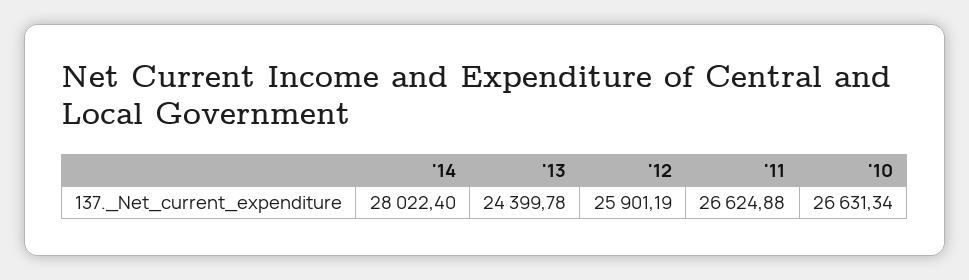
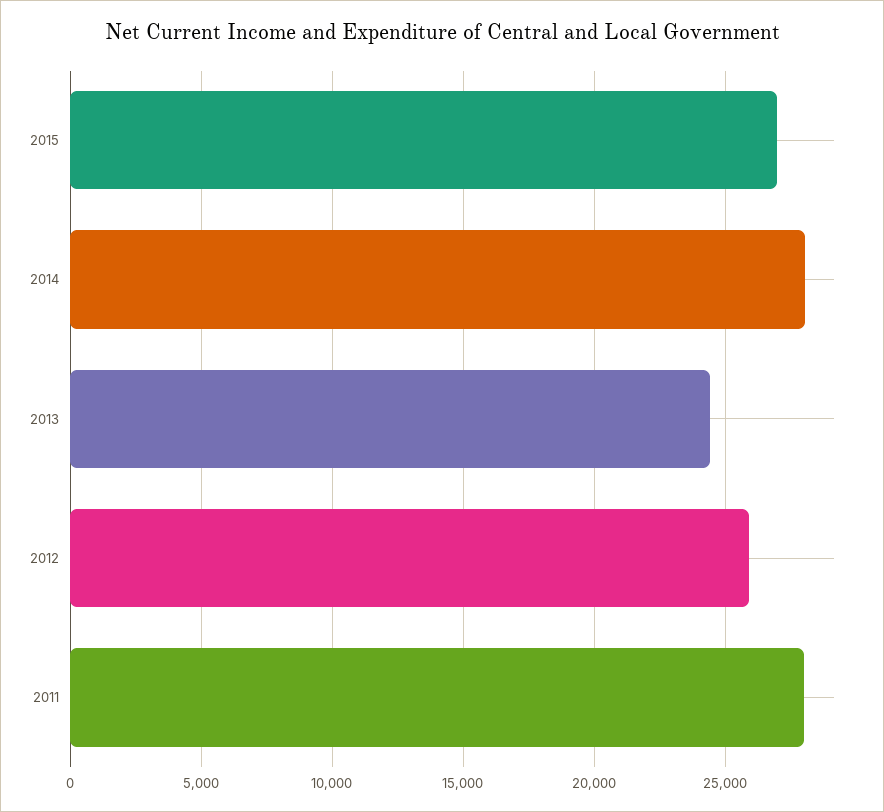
'11: 26624.88 -> 28000
'10: 26631.34 -> none
2015: none -> 27000

